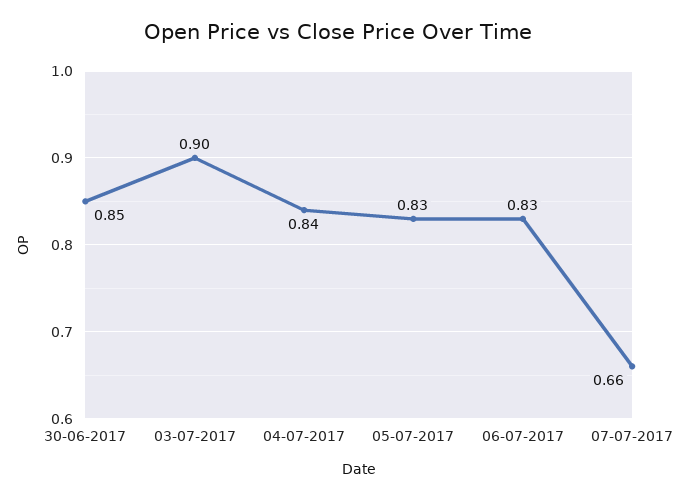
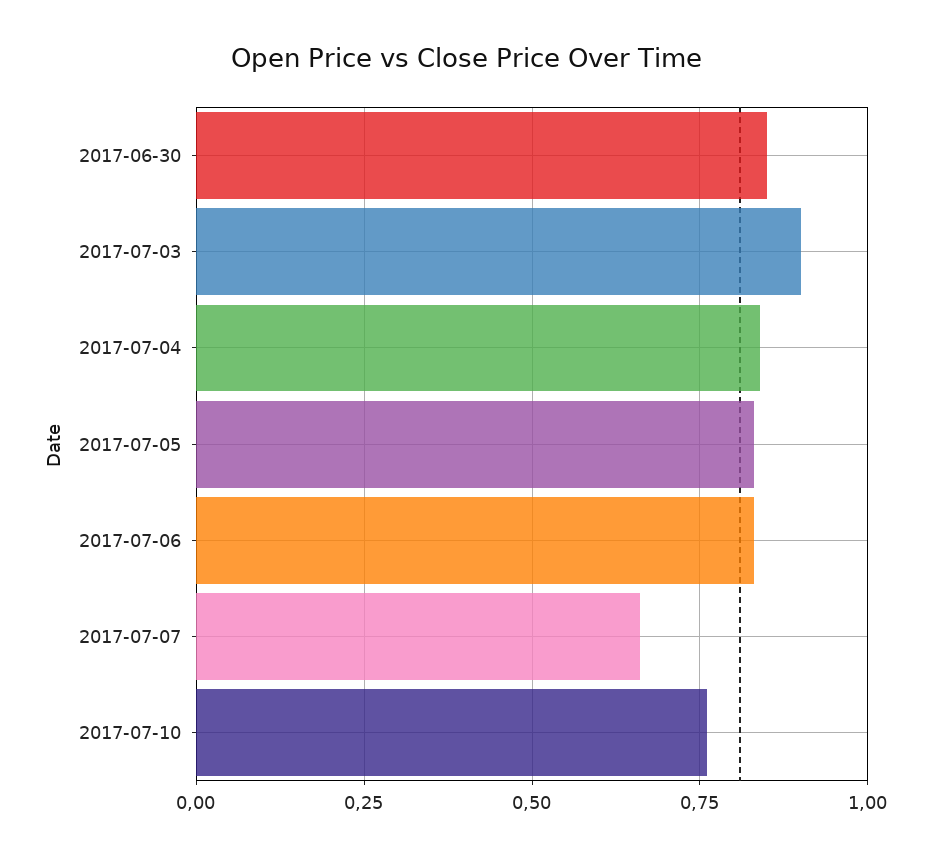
2017-07-10: none -> 0.75

